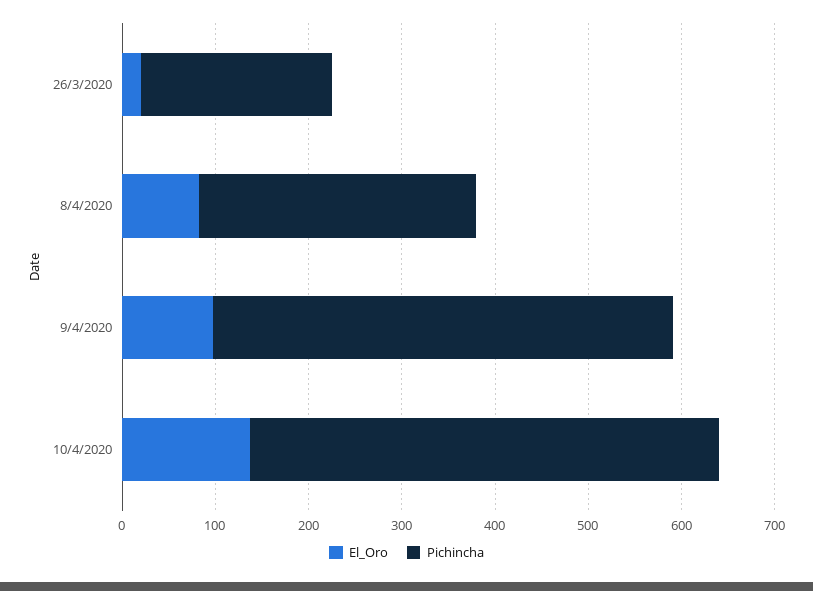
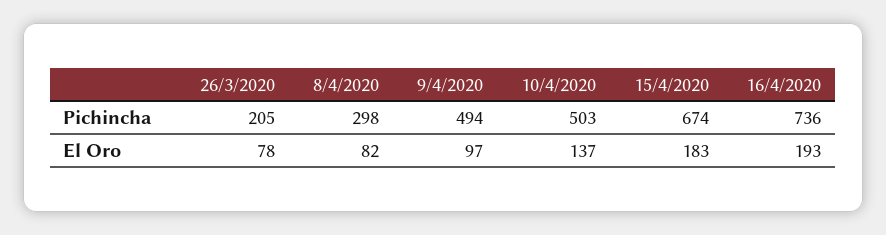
El_Oro, 26/3/2020: 20 -> 78
Pichincha, 15/4/2020: none -> 674
Pichincha, 16/4/2020: none -> 736
El_Oro, 15/4/2020: none -> 183
El_Oro, 16/4/2020: none -> 193

